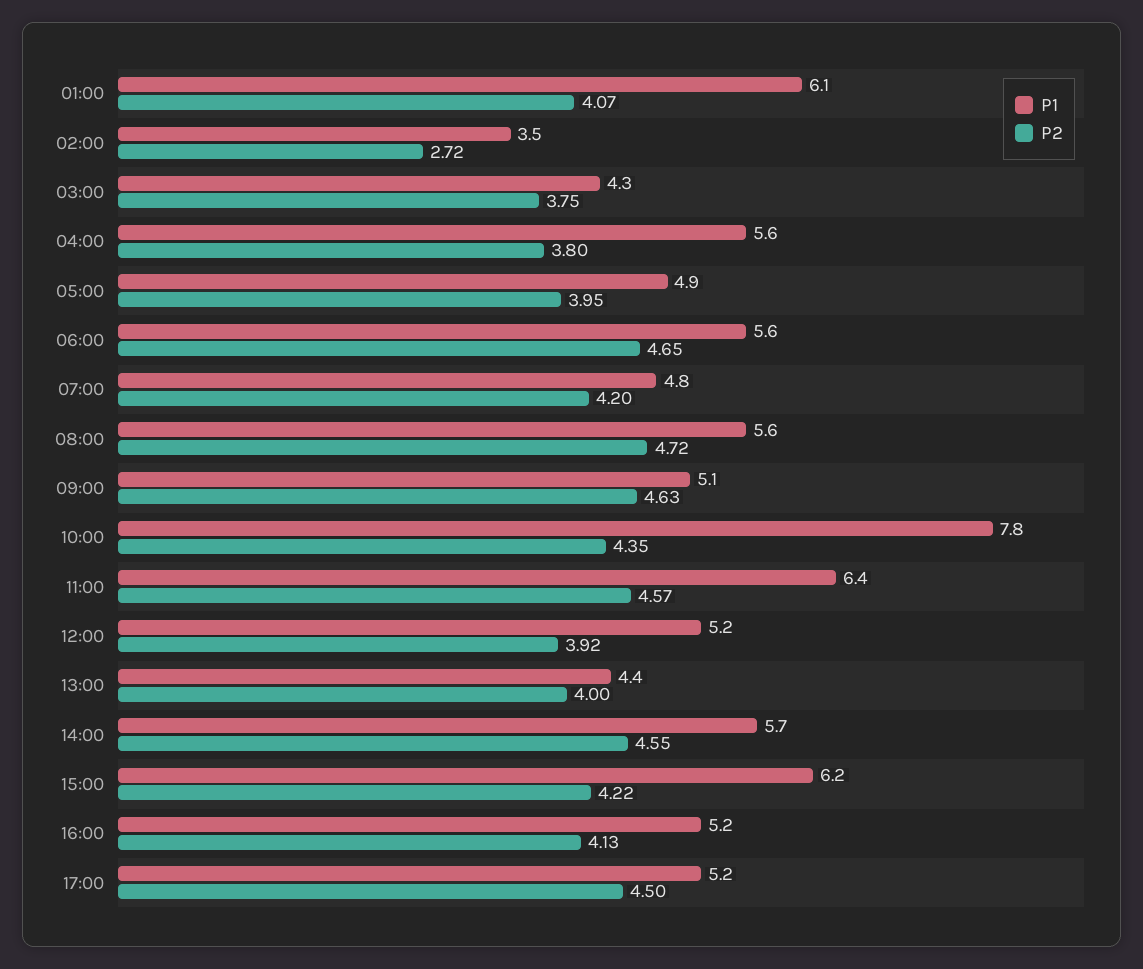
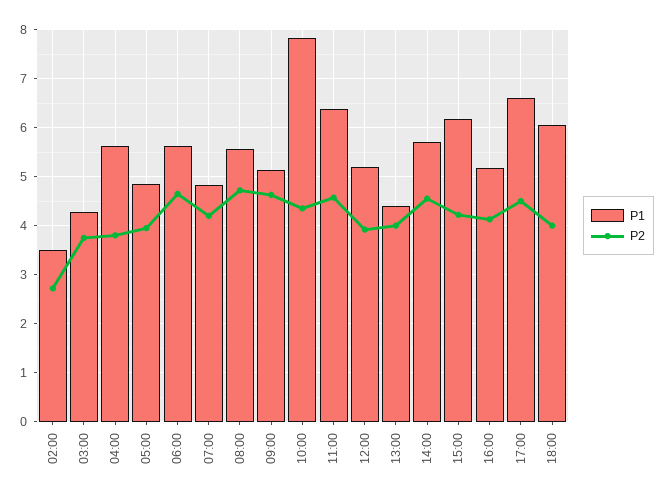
P1, 01:00: 6.1 -> none
P2, 01:00: 4.07 -> none
P1, 17:00: 5.2 -> 6.6
P1, 18:00: none -> 6
P2, 18:00: none -> 4

